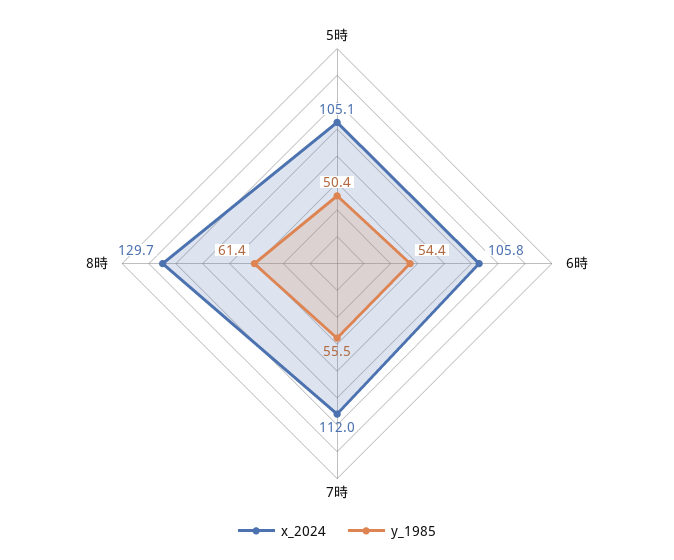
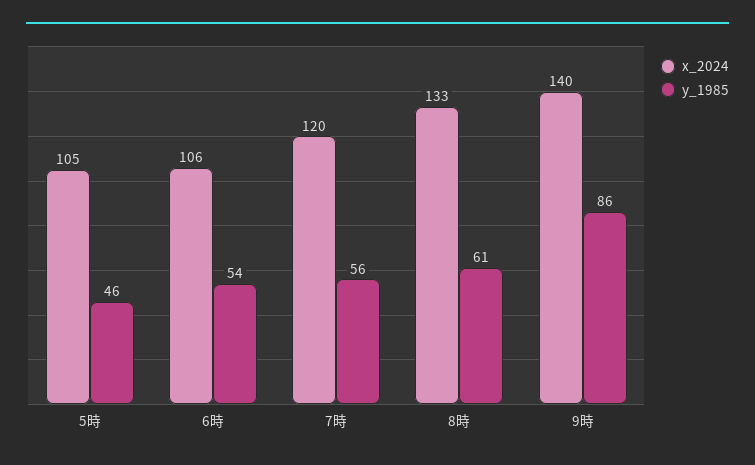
y_1985, 5時: 50.4 -> 46
x_2024, 7時: 112 -> 120
x_2024, 8時: 129.7 -> 133
x_2024, 9時: none -> 140
y_1985, 9時: none -> 86

